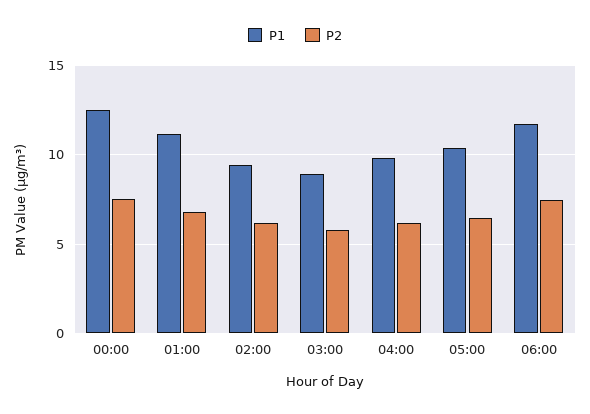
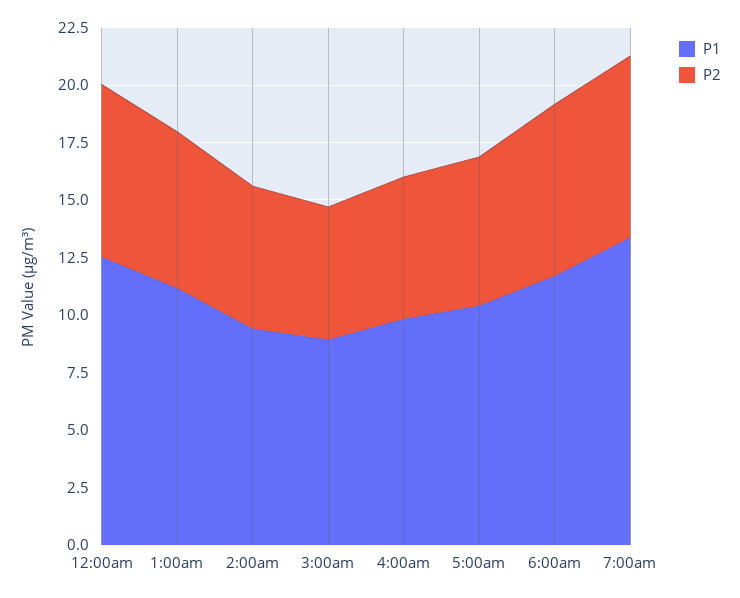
P1, 7:00am: none -> 13.5
P2, 7:00am: none -> 8

